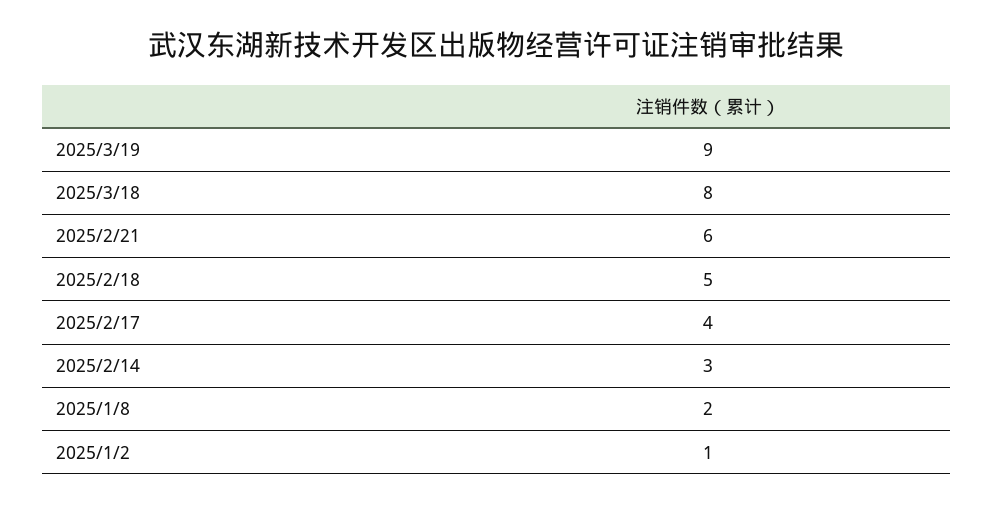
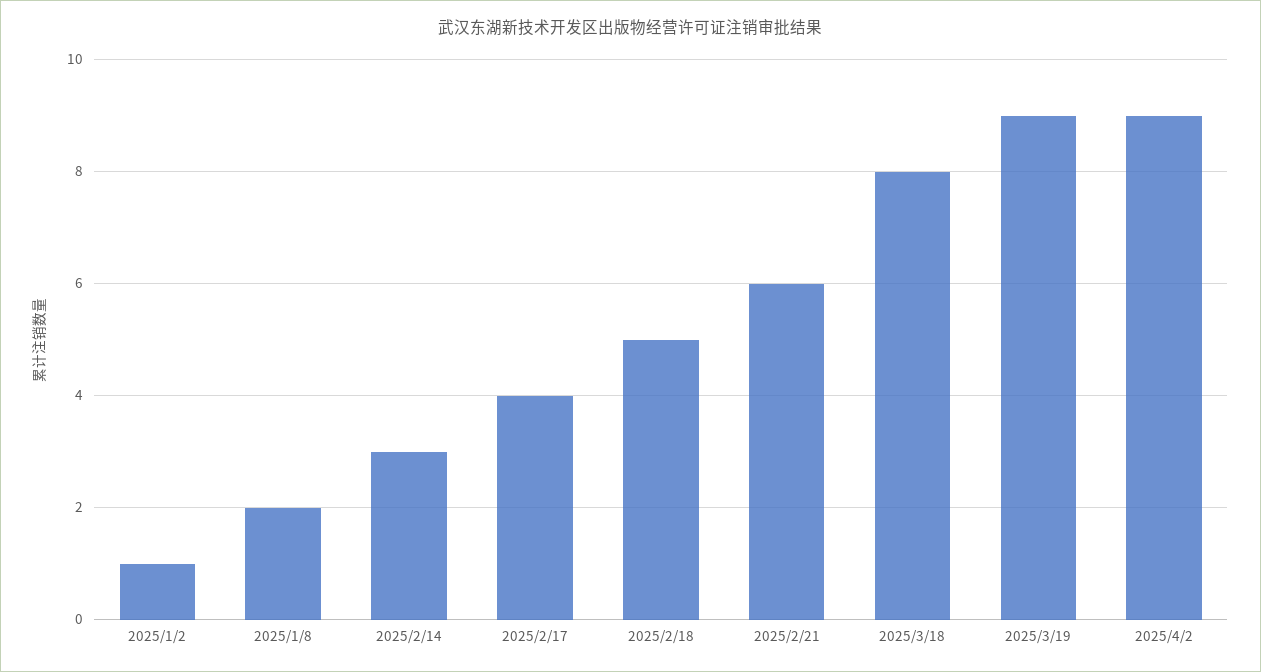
2025/4/2: none -> 9

